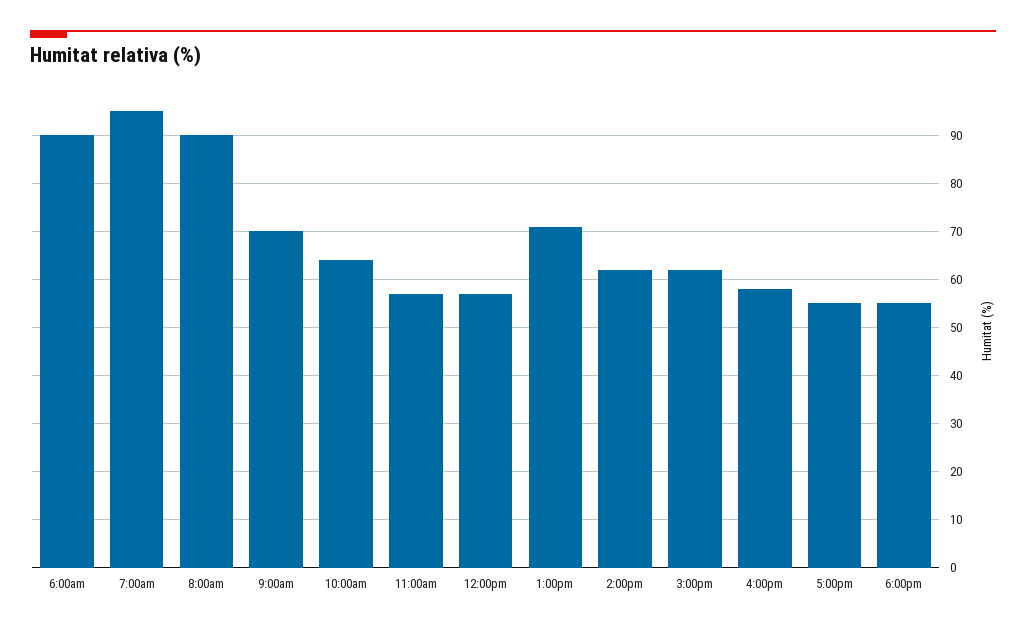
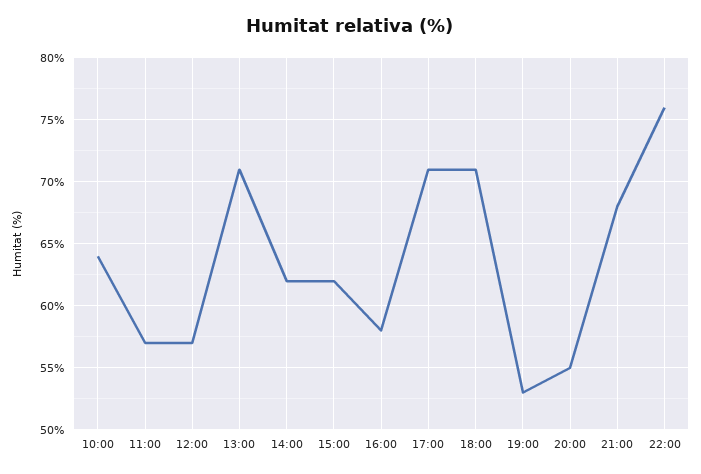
6:00am: 90 -> none
7:00am: 95 -> none
8:00am: 90 -> none
9:00am: 70 -> none
5:00pm: 55 -> 71
6:00pm: 55 -> 71
19:00: none -> 53
20:00: none -> 55
21:00: none -> 68
22:00: none -> 76

